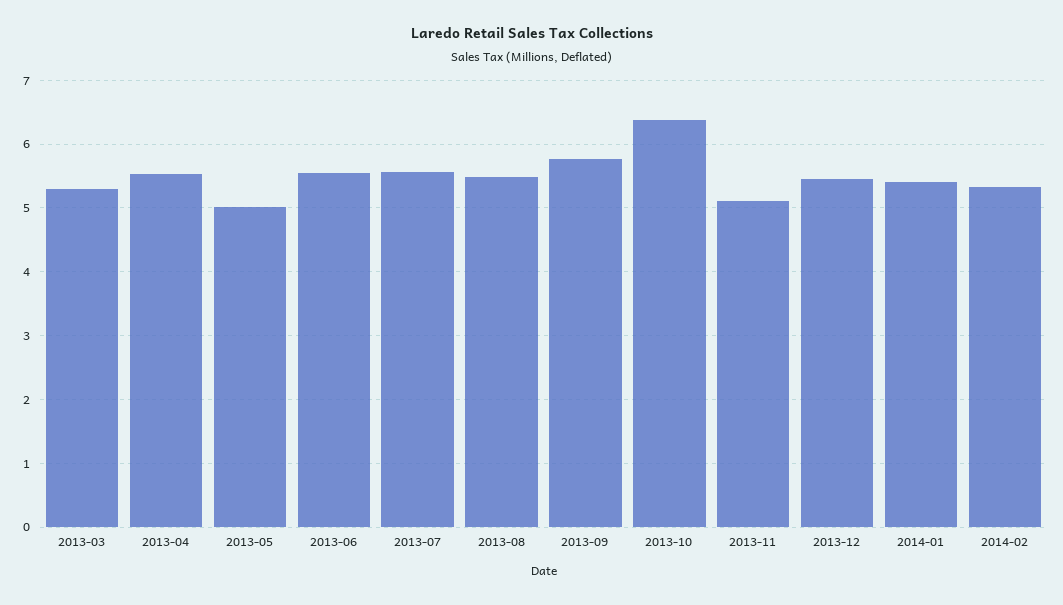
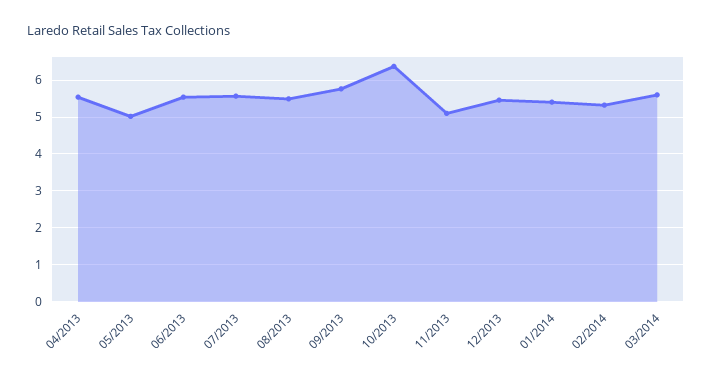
2013-03: 5.3 -> none
03/2014: none -> 5.6

